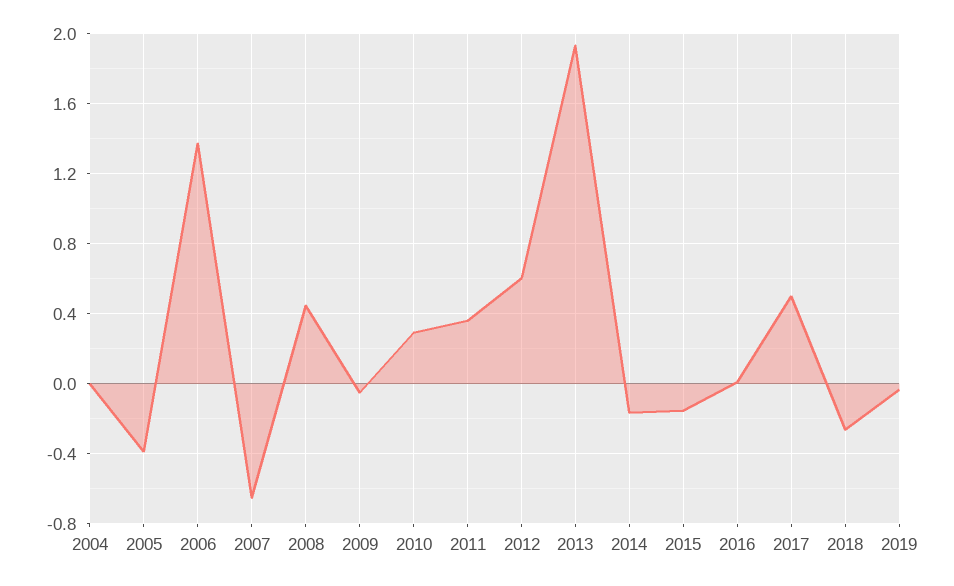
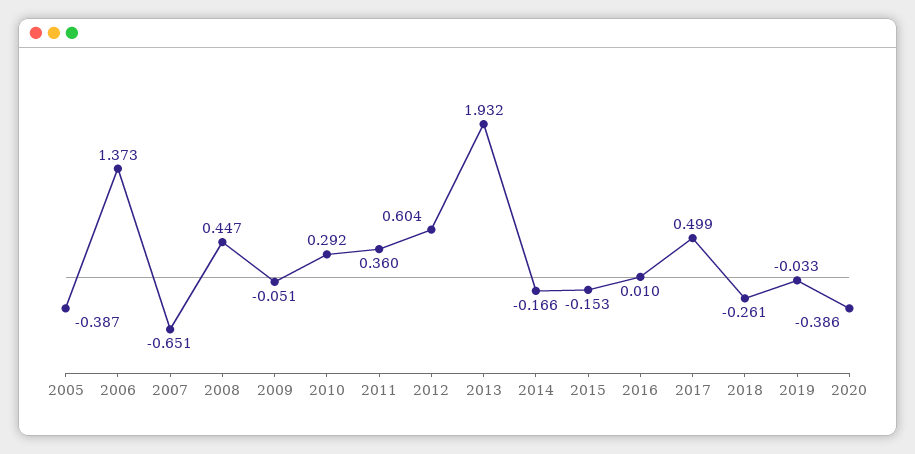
2004: 0 -> none
2020: none -> -0.386

